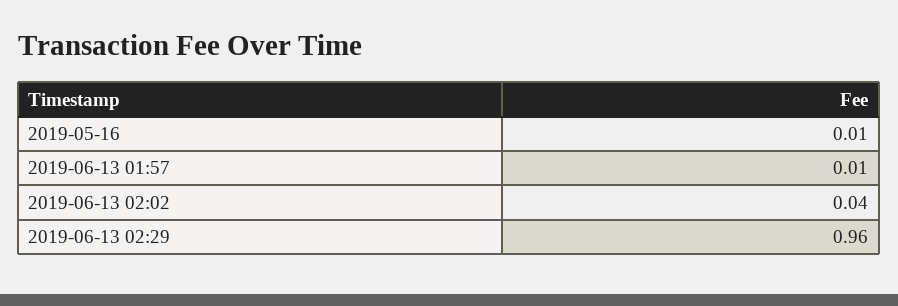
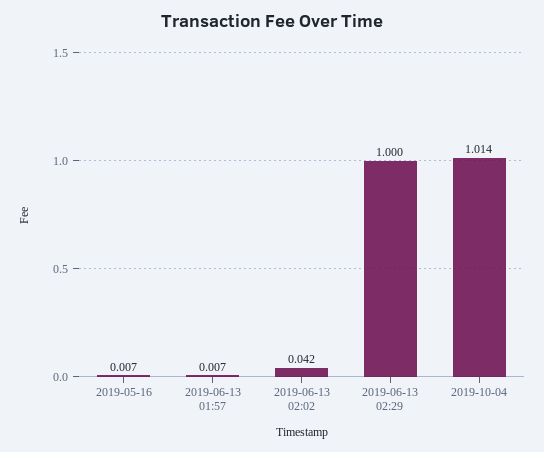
2019-06-13 02:29: 0.96 -> 1
2019-10-04: none -> 1.014

